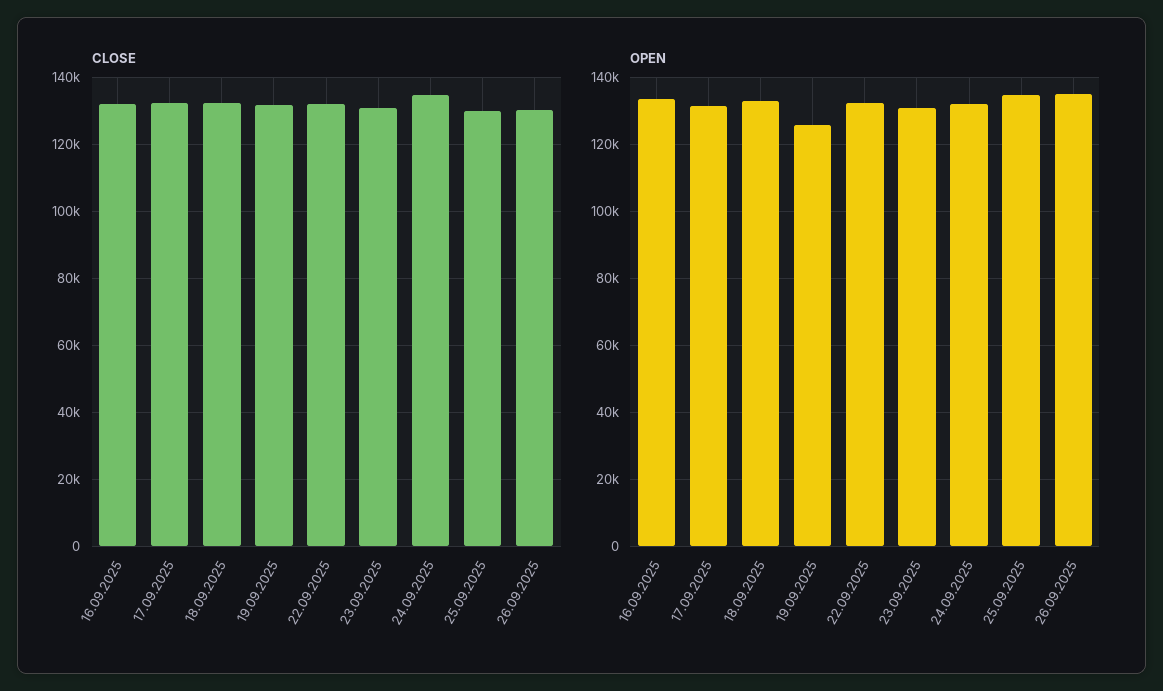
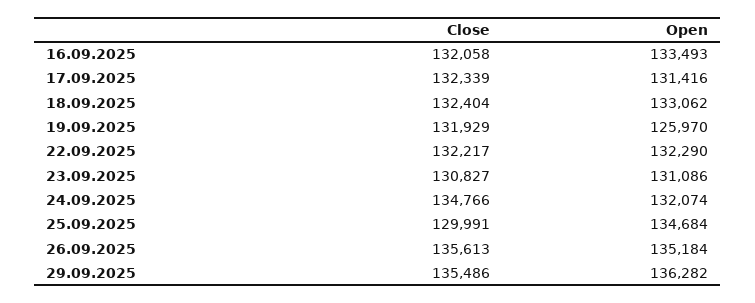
CLOSE, 26.09.2025: 130000 -> 135613
CLOSE, 29.09.2025: none -> 135486
OPEN, 29.09.2025: none -> 136282

